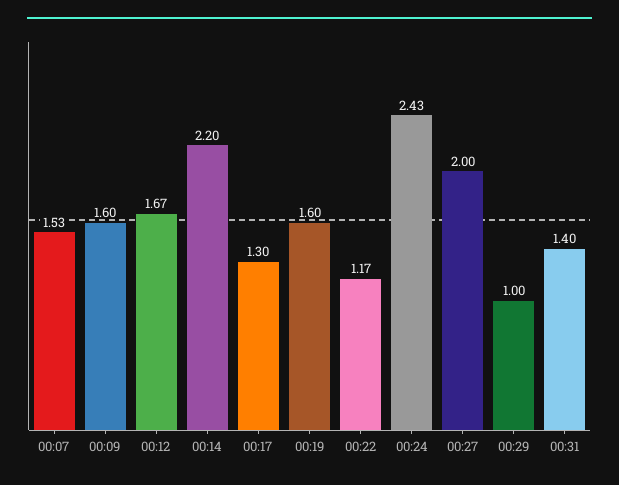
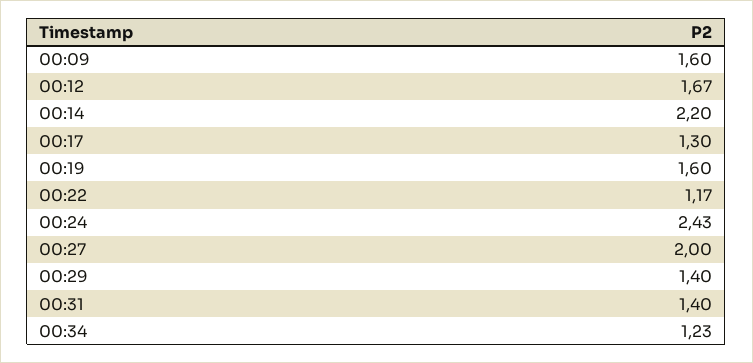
00:07: 1.53 -> none
00:29: 1 -> 1.4
00:34: none -> 1.23

